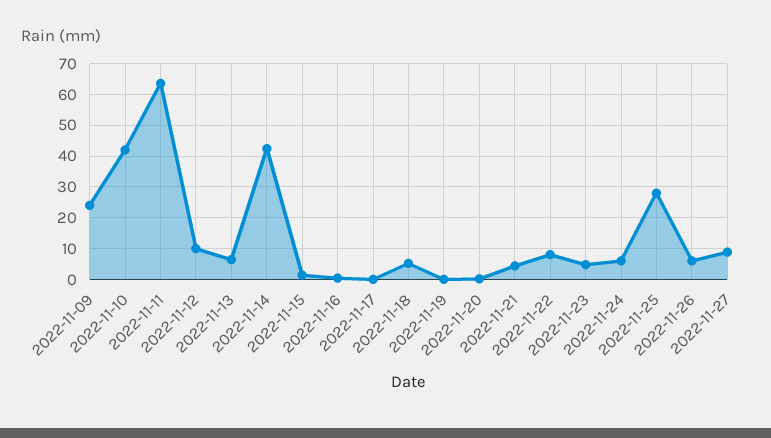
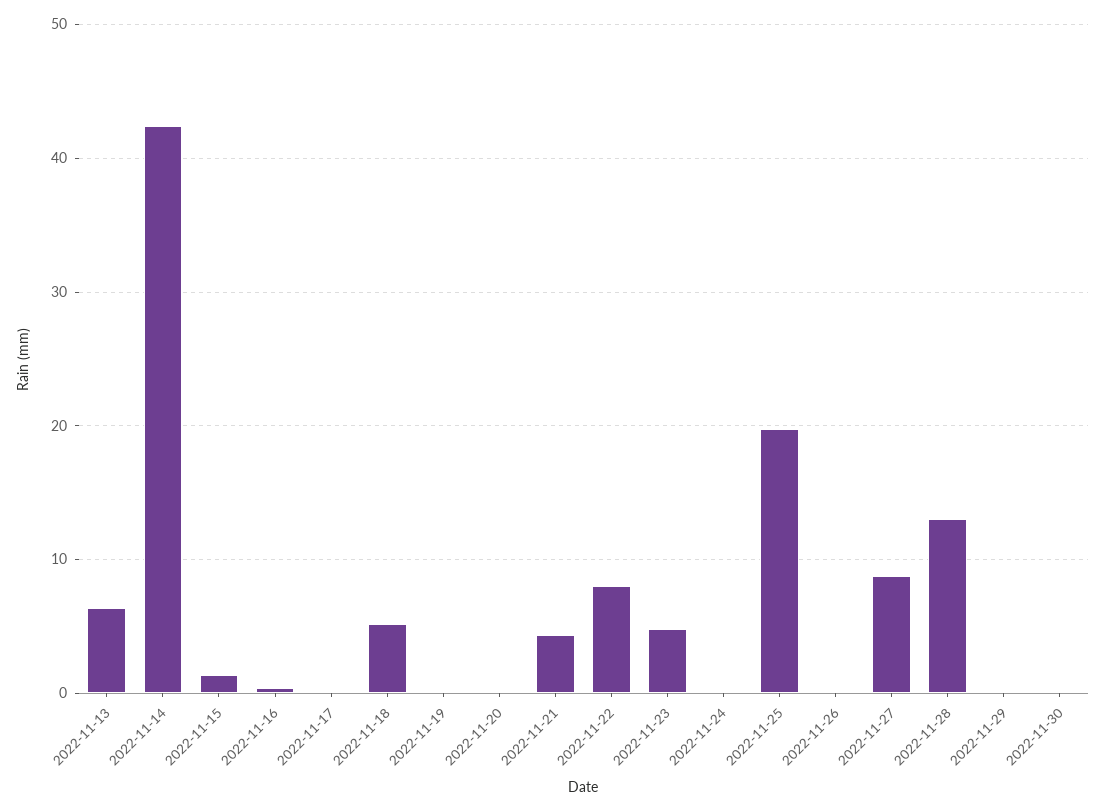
2022-11-09: 24 -> none
2022-11-10: 42 -> none
2022-11-11: 64 -> none
2022-11-12: 10 -> none
2022-11-24: 6 -> 0
2022-11-25: 28 -> 20
2022-11-26: 6 -> 0
2022-11-28: none -> 13
2022-11-29: none -> 0
2022-11-30: none -> 0

